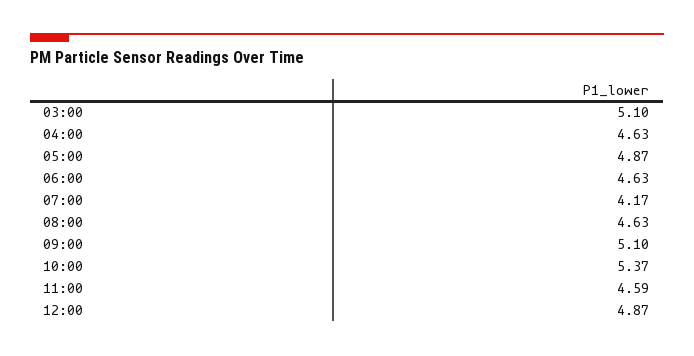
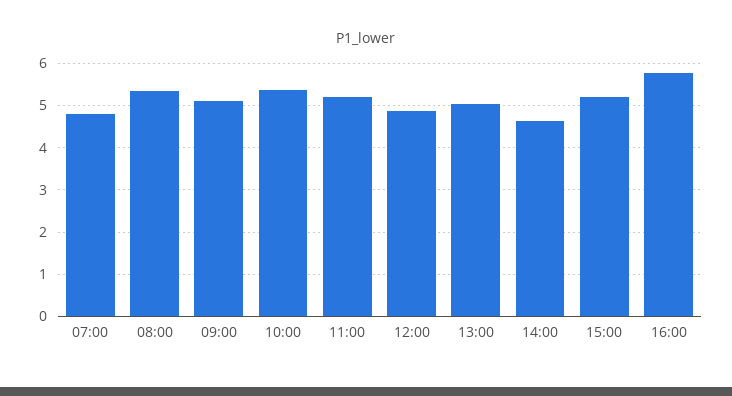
03:00: 5.1 -> none
04:00: 4.63 -> none
05:00: 4.87 -> none
06:00: 4.63 -> none
07:00: 4.17 -> 4.8
08:00: 4.63 -> 5.4
11:00: 4.59 -> 5.2
13:00: none -> 5
14:00: none -> 4.6
15:00: none -> 5.2
16:00: none -> 5.8

